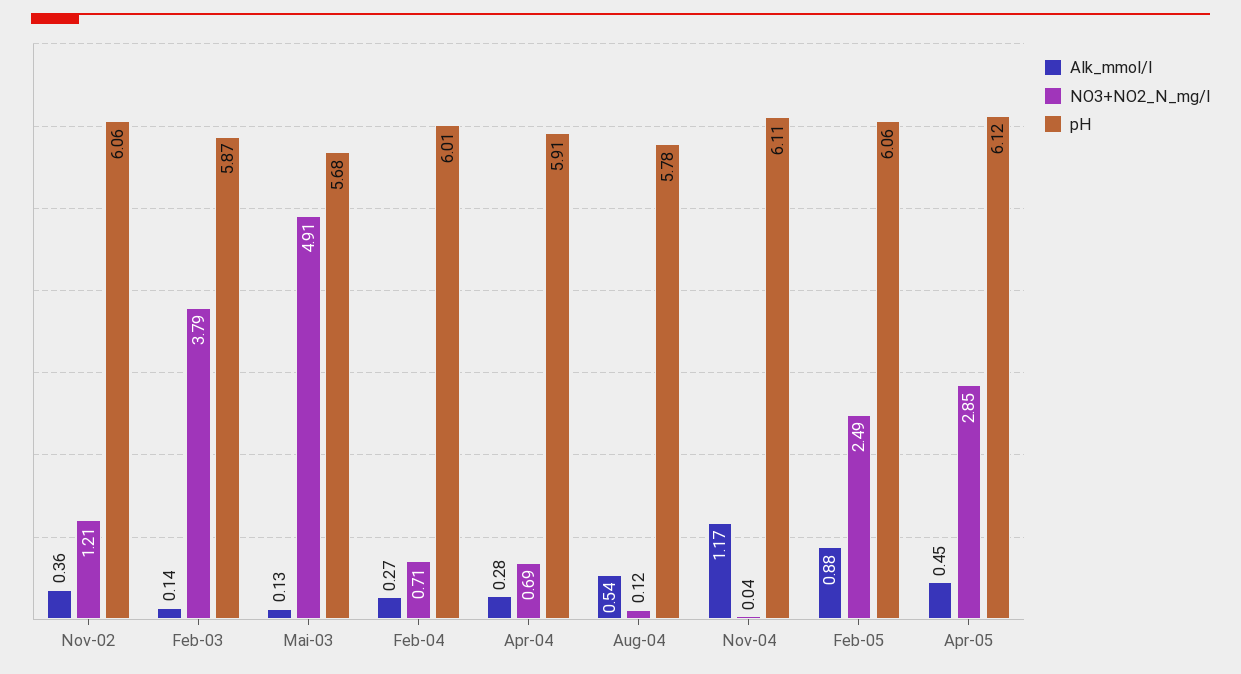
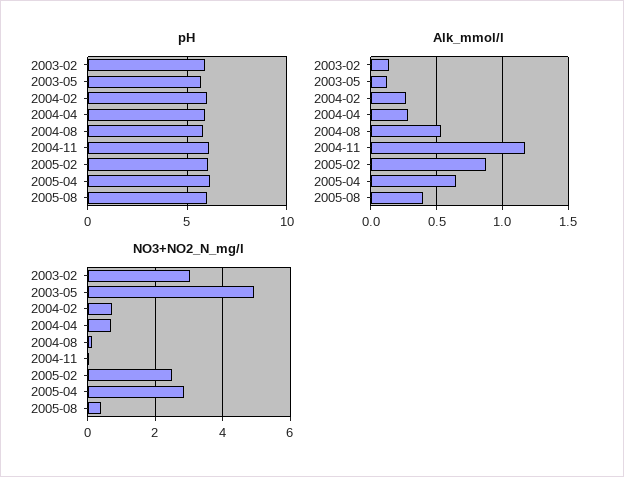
Alk_mmol/l, Nov-02: 0.36 -> none
NO3+NO2_N_mg/l, Nov-02: 1.21 -> none
pH, Nov-02: 6.06 -> none
NO3+NO2_N_mg/l, Feb-03: 3.79 -> 3
Alk_mmol/l, Apr-05: 0.45 -> 0.65
pH, 2005-08: none -> 6
Alk_mmol/l, 2005-08: none -> 0.4
NO3+NO2_N_mg/l, 2005-08: none -> 0.4

